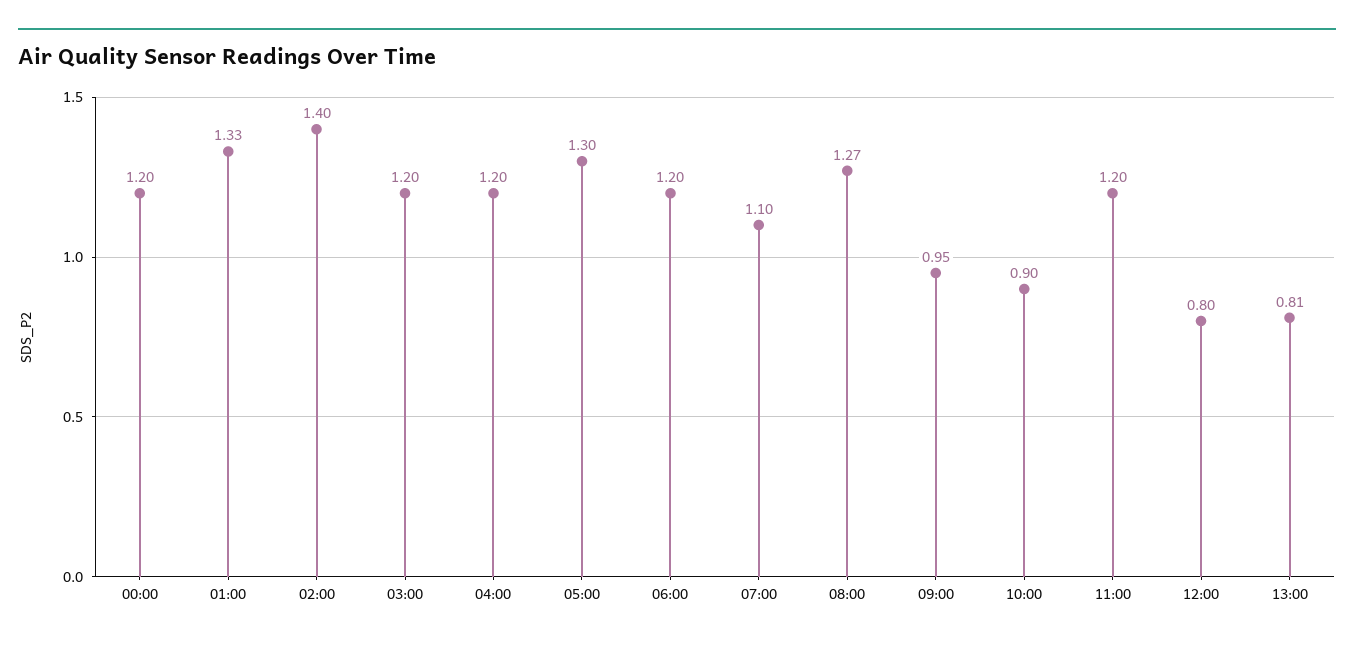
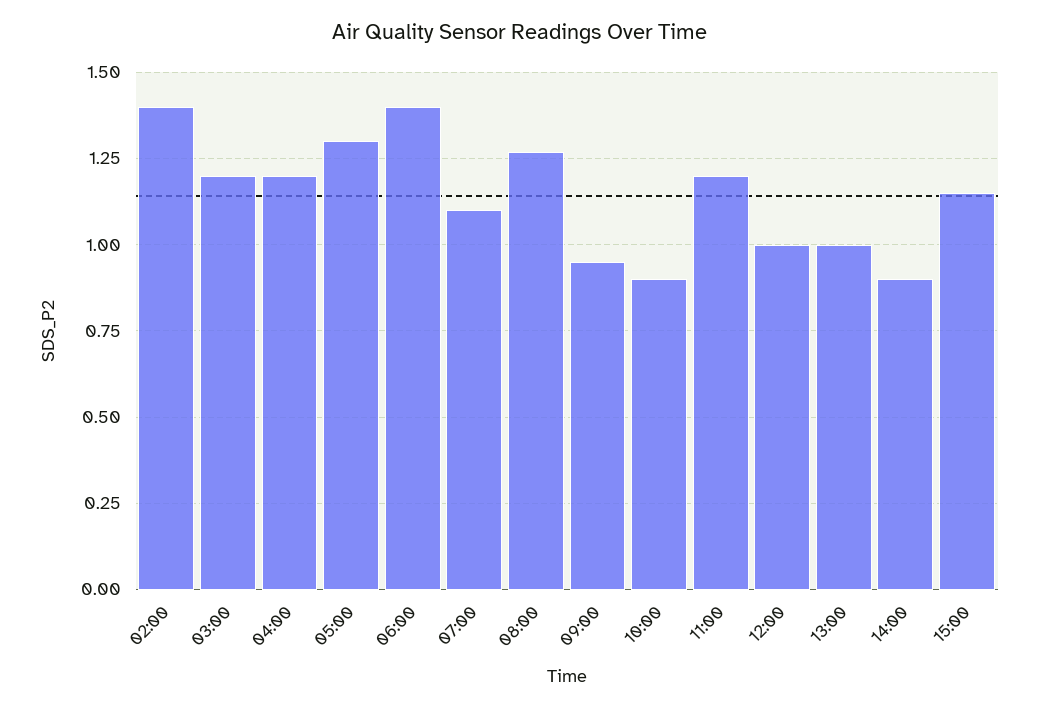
00:00: 1.2 -> none
01:00: 1.33 -> none
06:00: 1.2 -> 1.4
12:00: 0.8 -> 1
13:00: 0.81 -> 1
14:00: none -> 0.9
15:00: none -> 1.15

